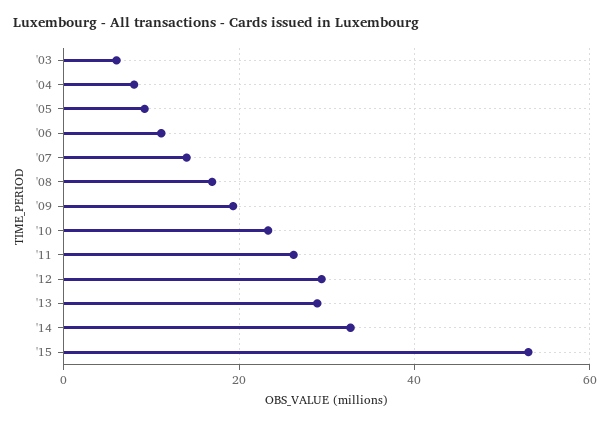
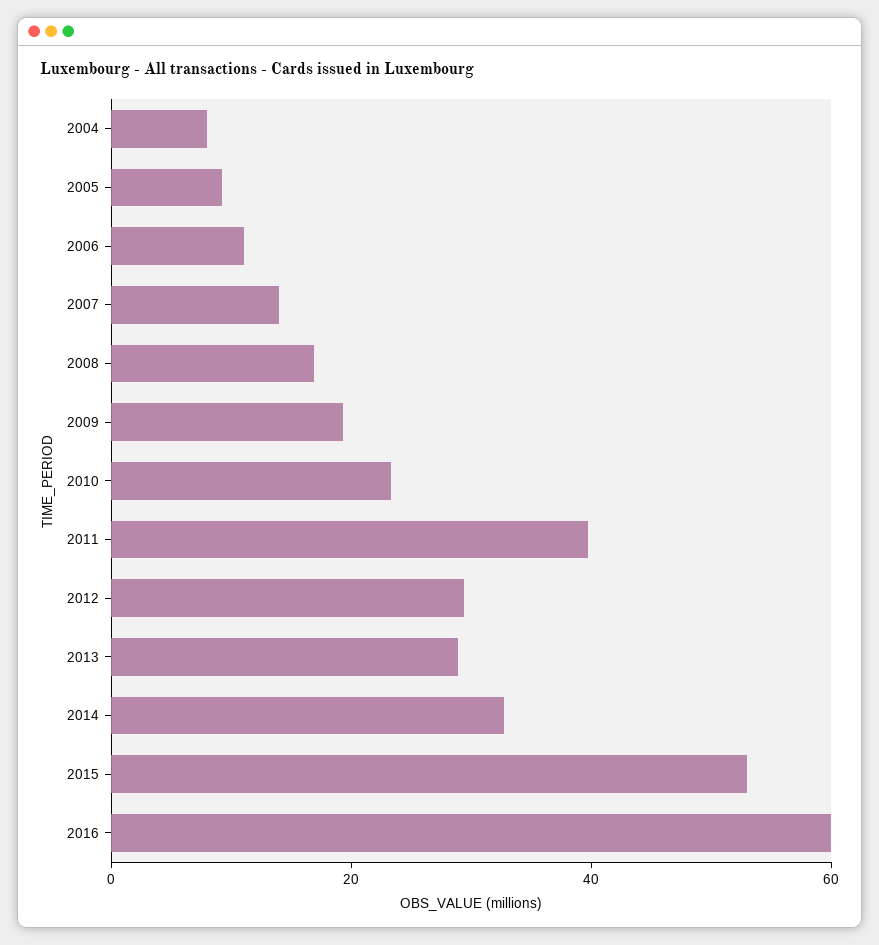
'03: 6 -> none
'11: 26 -> 40
2016: none -> 60

